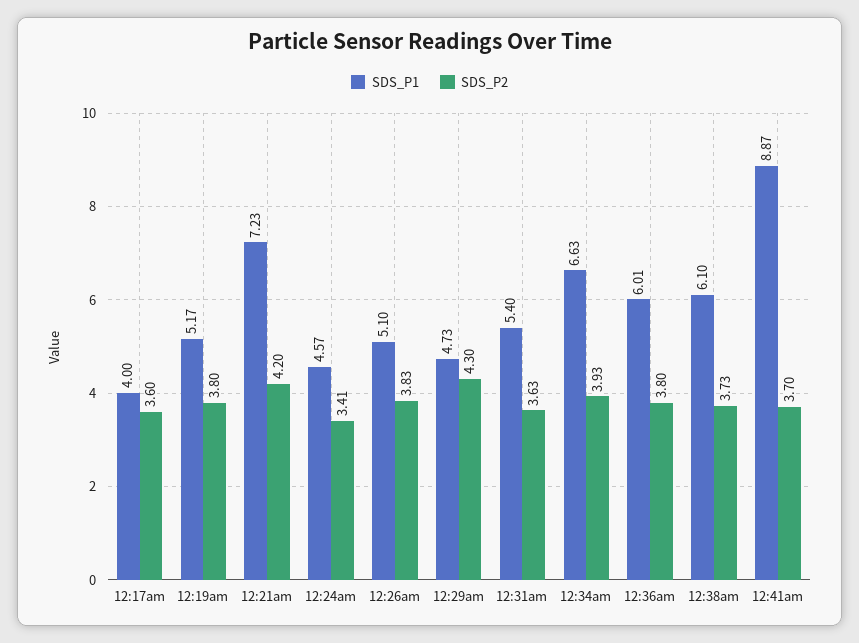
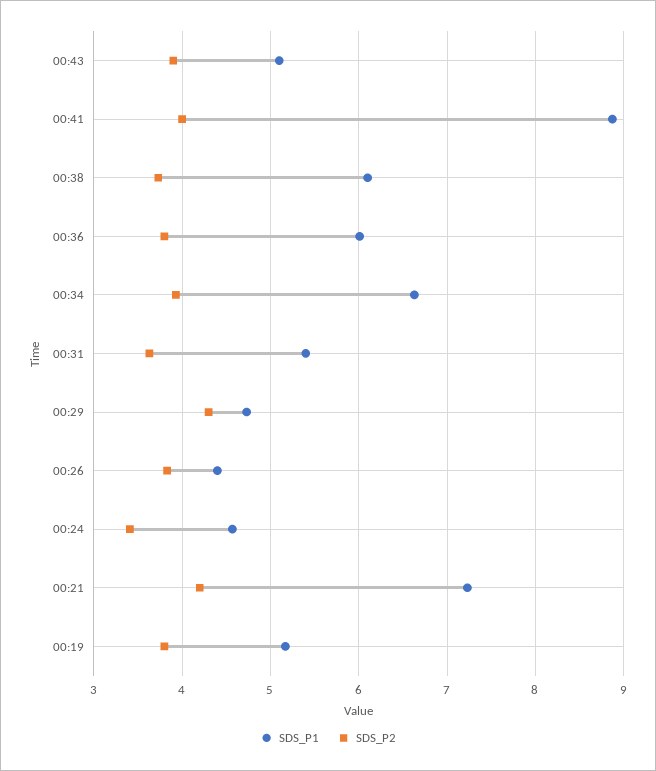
SDS_P1, 12:17am: 4 -> none
SDS_P2, 12:17am: 3.6 -> none
SDS_P1, 12:26am: 5.1 -> 4.4
SDS_P2, 12:41am: 3.7 -> 4
SDS_P1, 00:43: none -> 5.1
SDS_P2, 00:43: none -> 3.9

